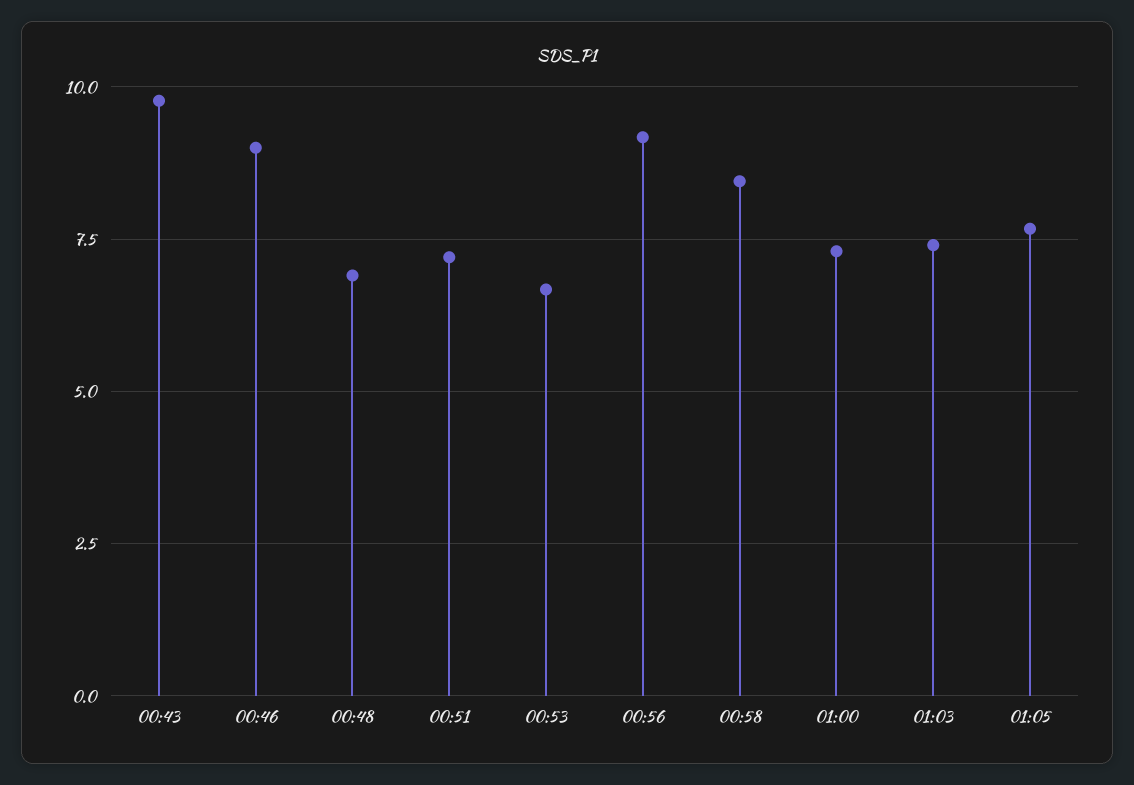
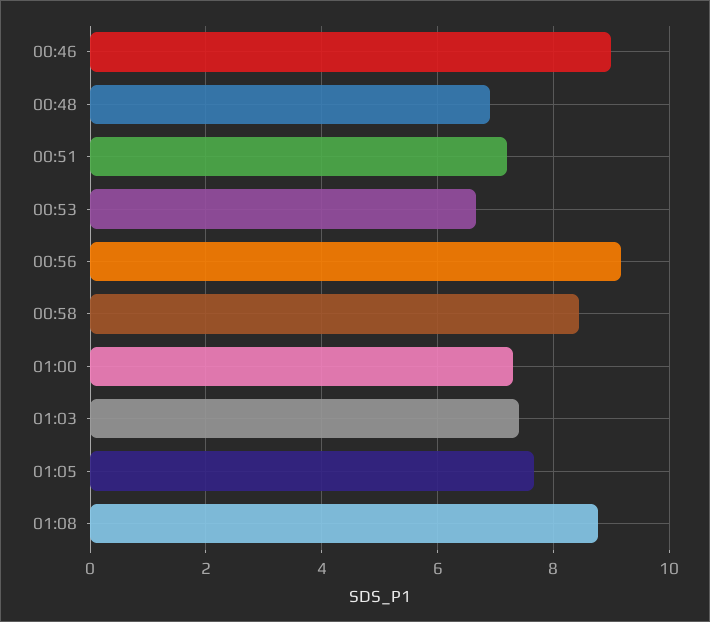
00:43: 9.75 -> none
01:08: none -> 8.8

